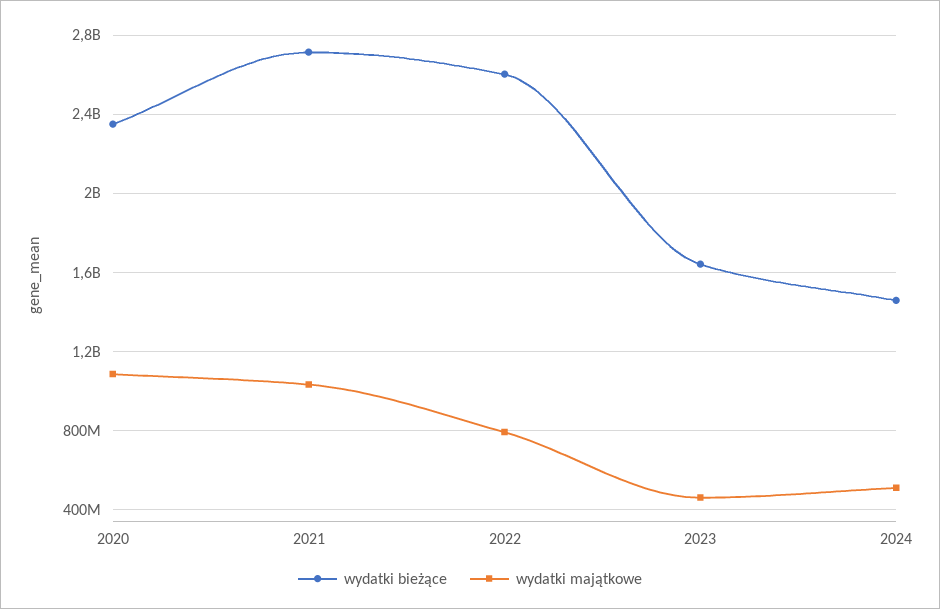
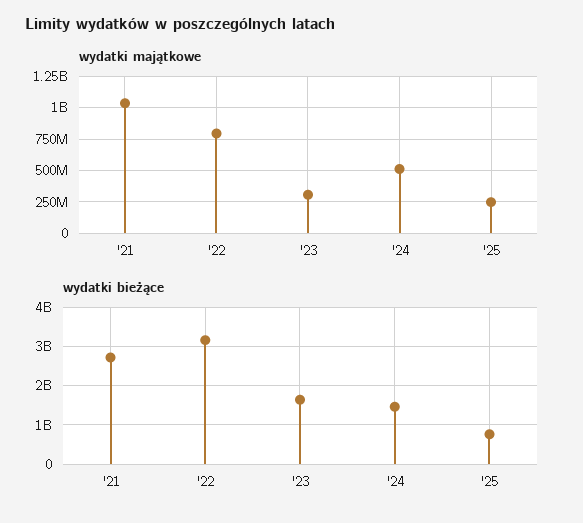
wydatki bieżące, 2020: 2350000000 -> none
wydatki majątkowe, 2020: 1100000000 -> none
wydatki bieżące, 2022: 2600000000 -> 3200000000
wydatki majątkowe, 2023: 450000000 -> 300000000
wydatki majątkowe, '25: none -> 250000000
wydatki bieżące, '25: none -> 800000000

